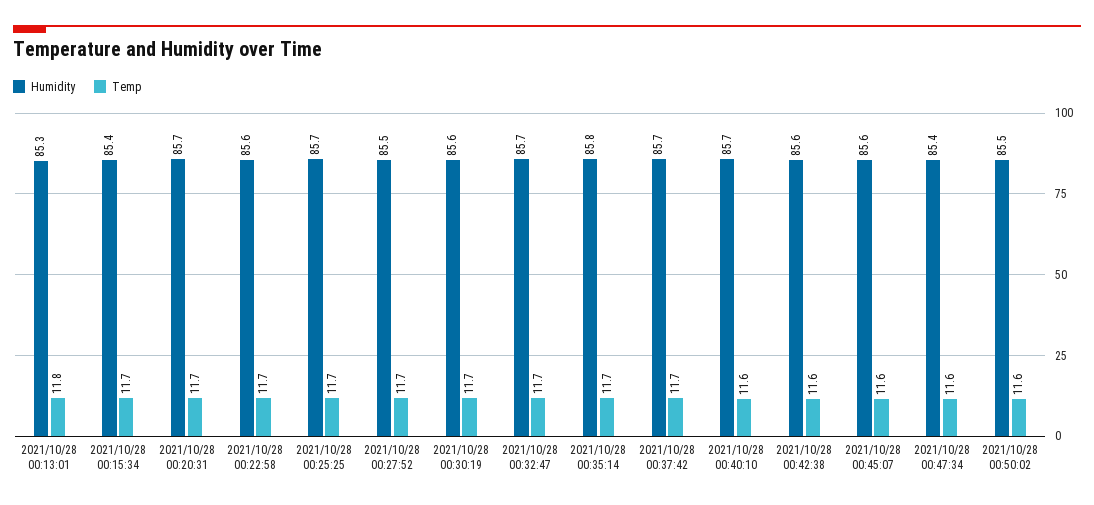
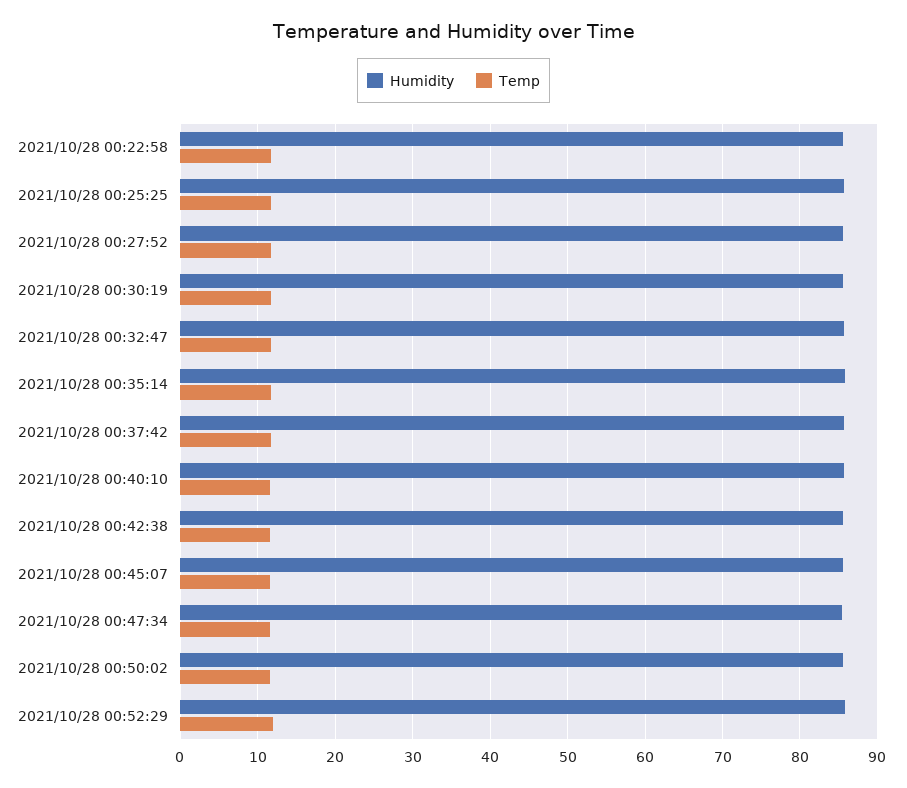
Humidity, 2021/10/28 00:13:01: 85.3 -> none
Temp, 2021/10/28 00:13:01: 11.8 -> none
Humidity, 2021/10/28 00:15:34: 85.4 -> none
Temp, 2021/10/28 00:15:34: 11.7 -> none
Humidity, 2021/10/28 00:20:31: 85.7 -> none
Temp, 2021/10/28 00:20:31: 11.7 -> none
Humidity, 2021/10/28 00:52:29: none -> 86
Temp, 2021/10/28 00:52:29: none -> 12

